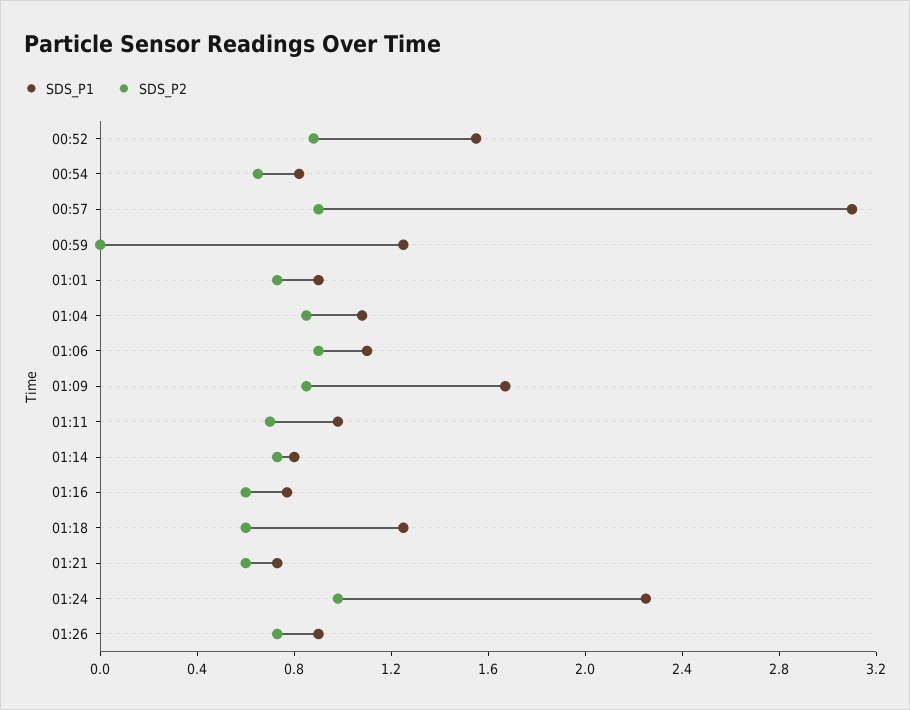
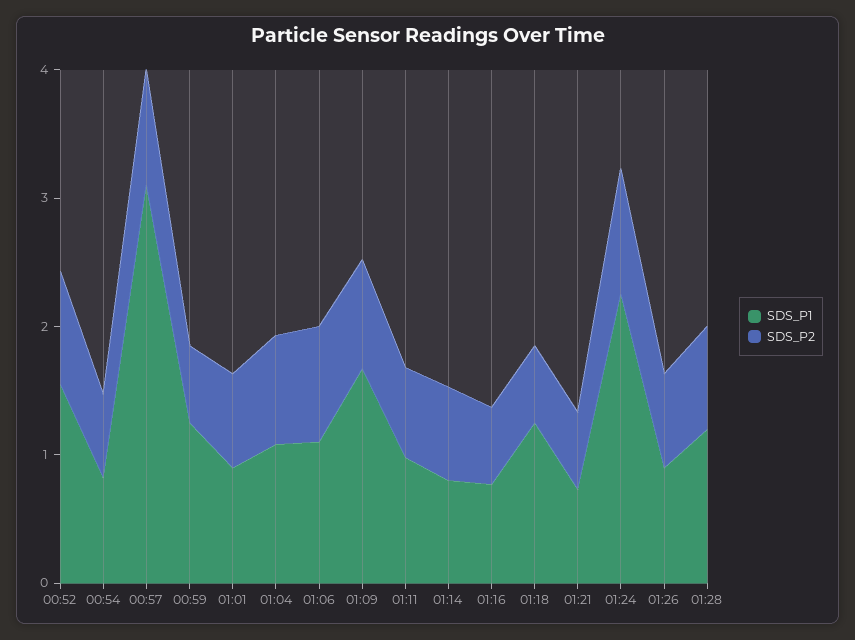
SDS_P2, 00:59: 0 -> 0.6
SDS_P1, 01:28: none -> 1.2
SDS_P2, 01:28: none -> 0.8

